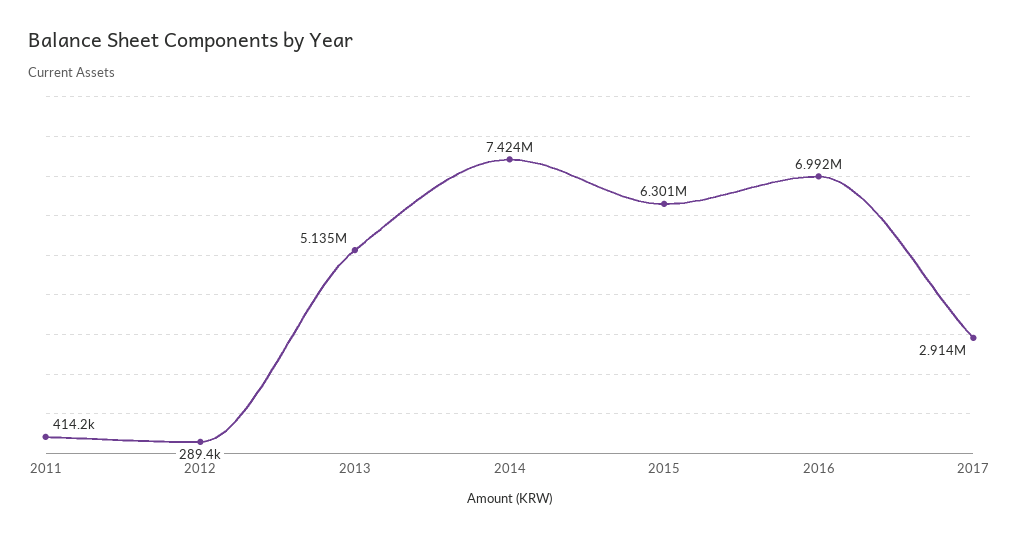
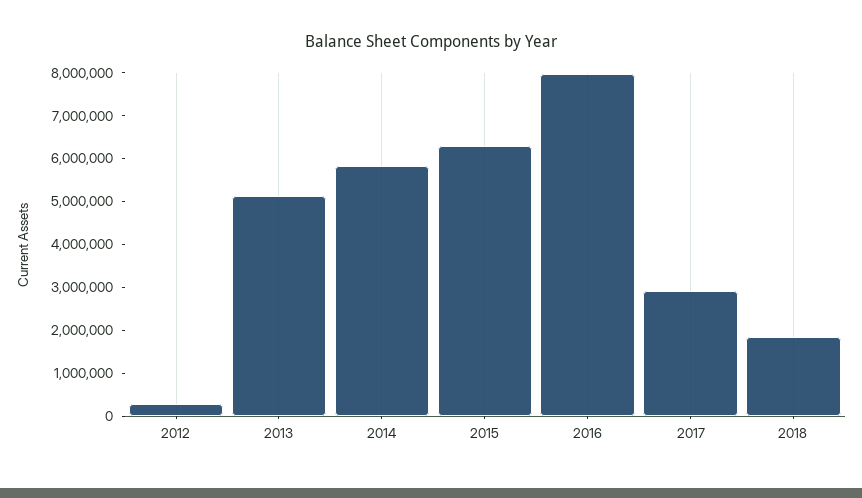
2011: 414200 -> none
2014: 7424000 -> 5800000
2016: 6992000 -> 8000000
2018: none -> 1800000

